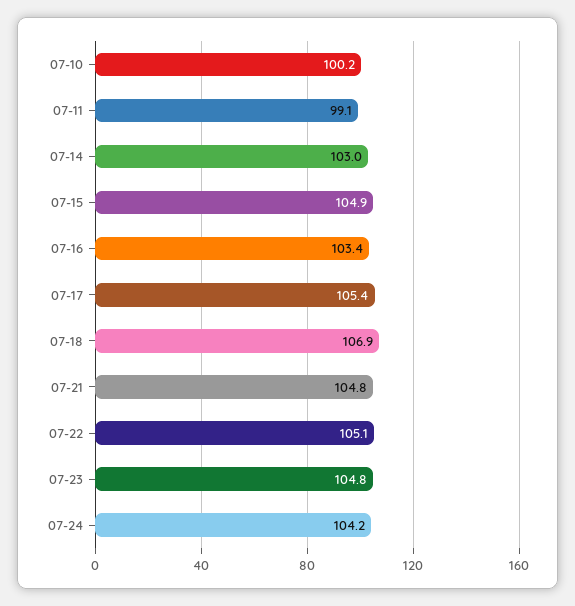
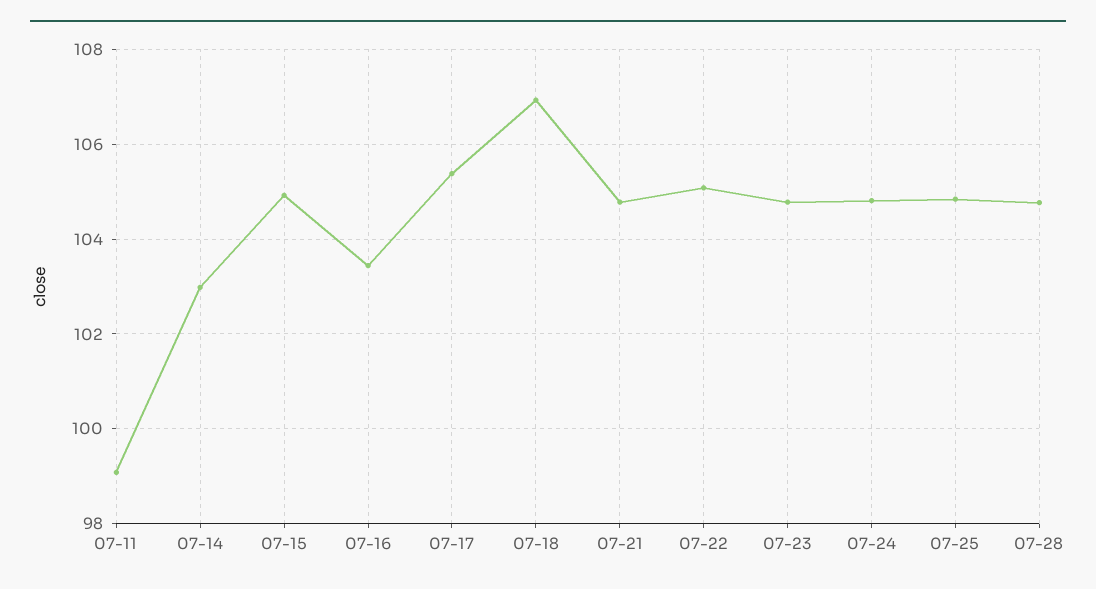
07-10: 100.2 -> none
07-24: 104.2 -> 104.8
07-25: none -> 104.8
07-28: none -> 104.8

